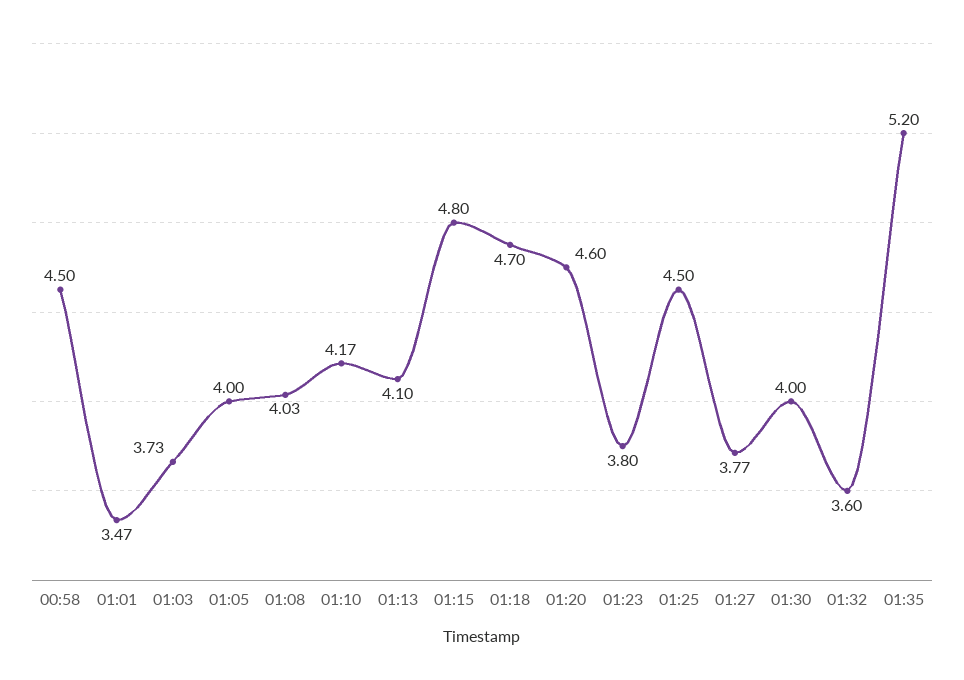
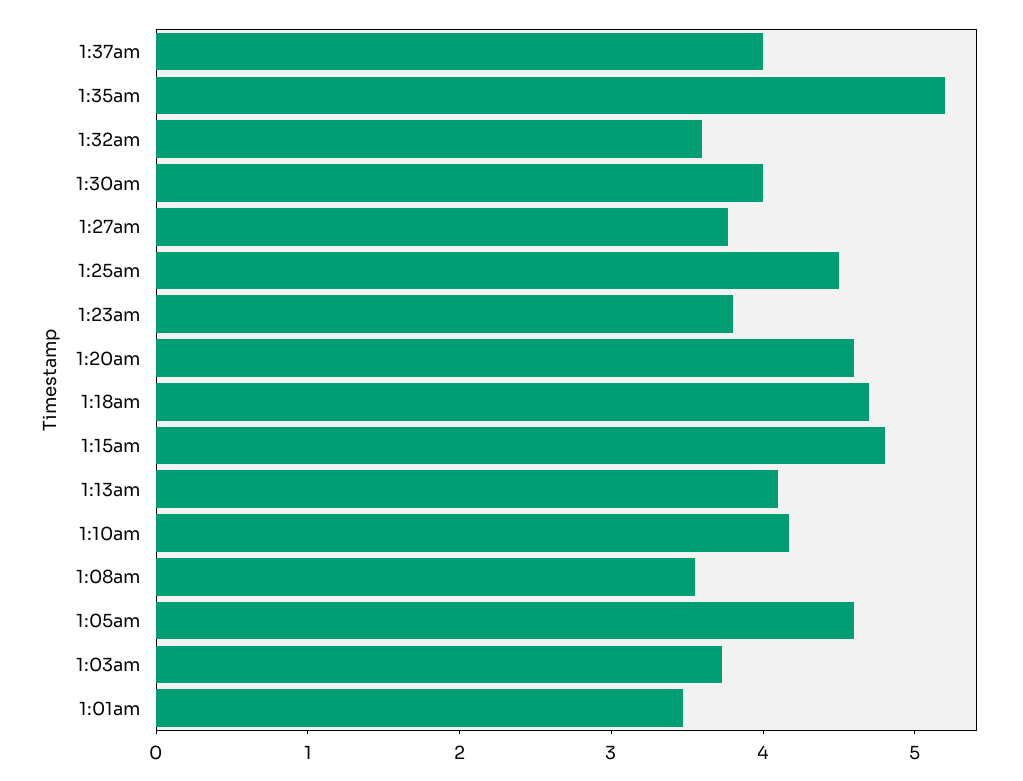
00:58: 4.5 -> none
01:05: 4 -> 4.6
01:08: 4.03 -> 3.6
1:37am: none -> 4

